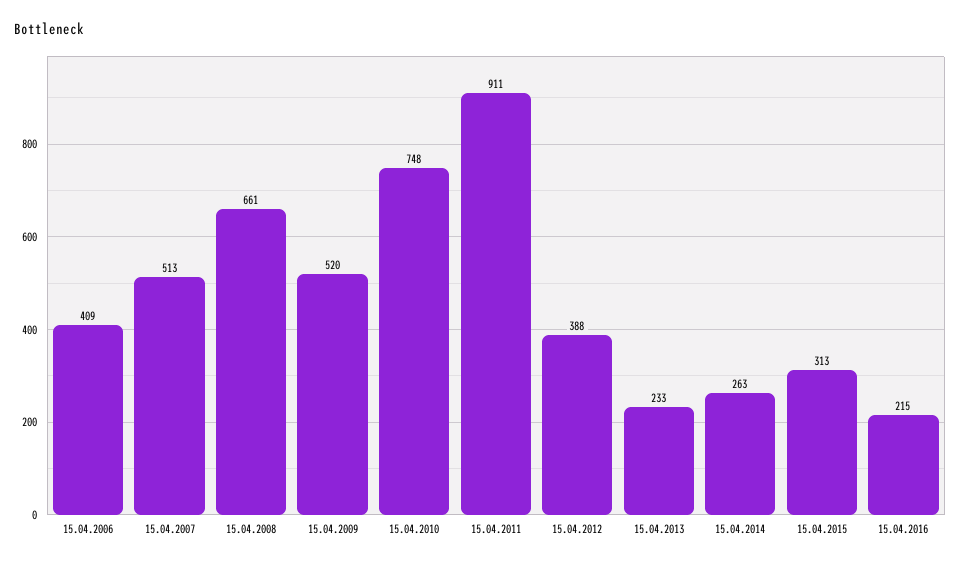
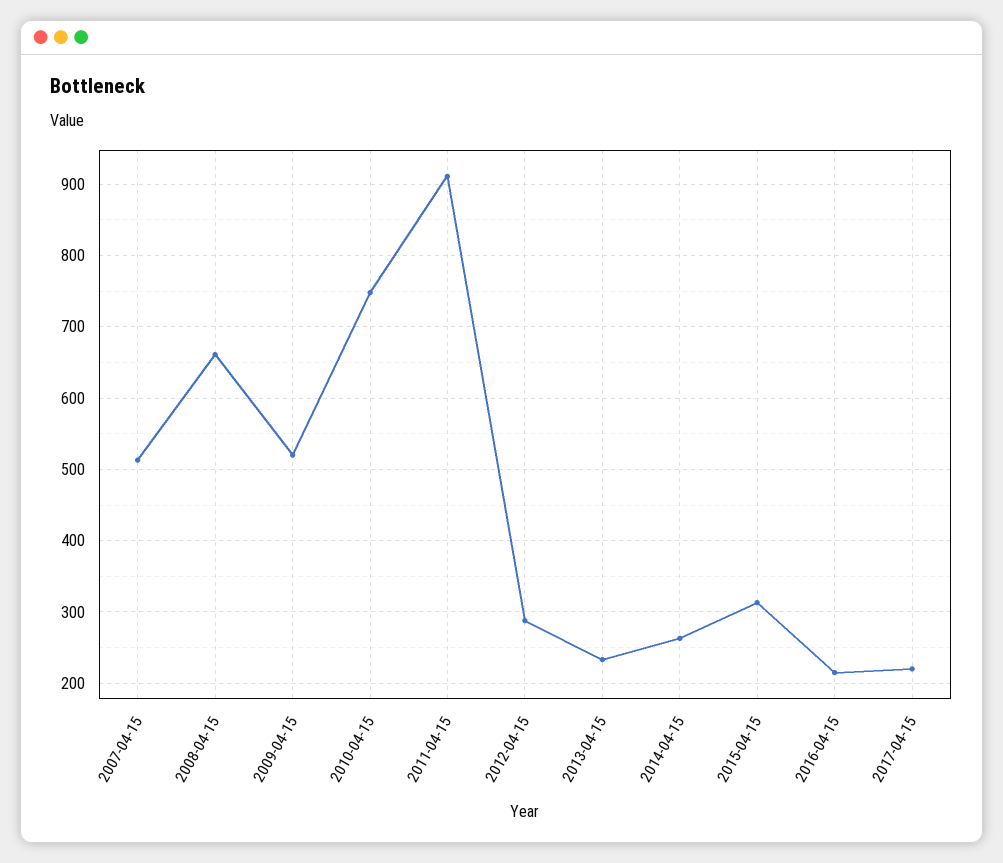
15.04.2006: 409 -> none
15.04.2012: 388 -> 290
2017-04-15: none -> 220

